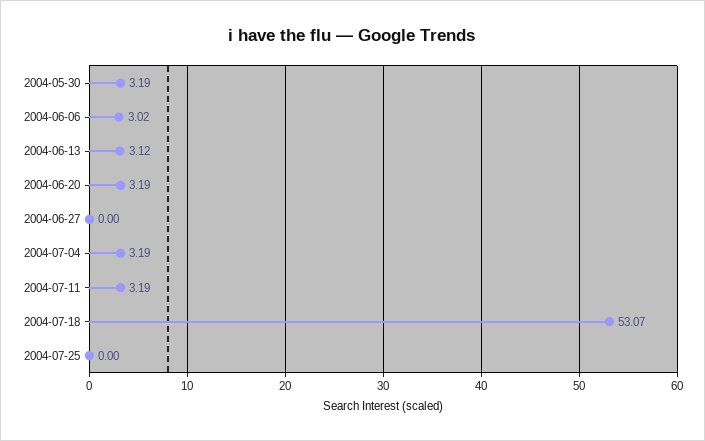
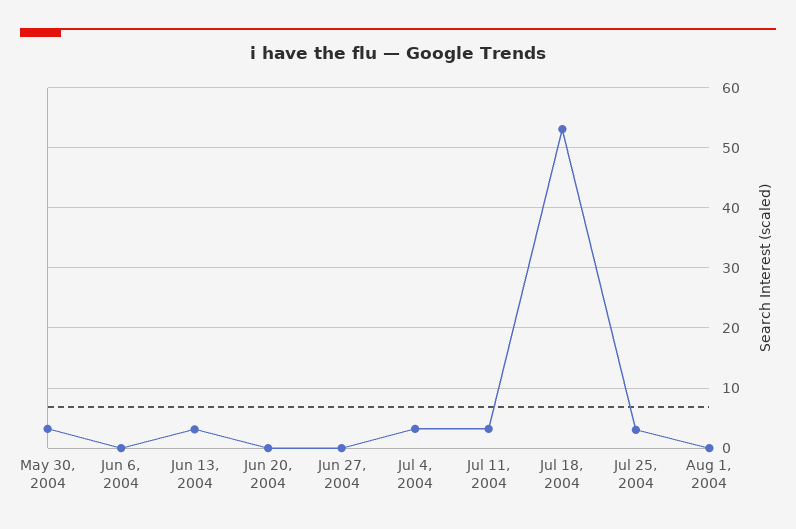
2004-06-06: 3.02 -> 0
2004-06-20: 3.19 -> 0
2004-07-25: 0 -> 3
Aug 1, 2004: none -> 0

